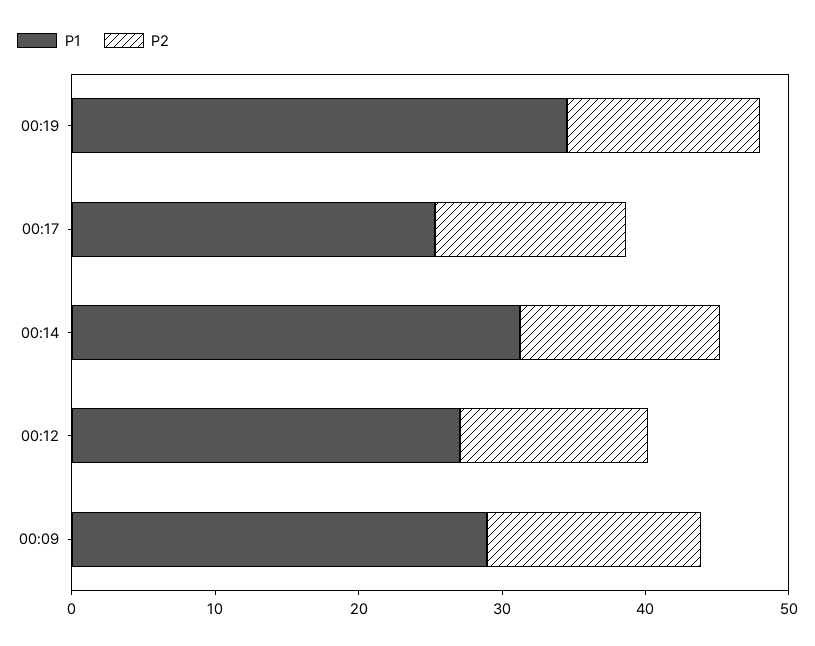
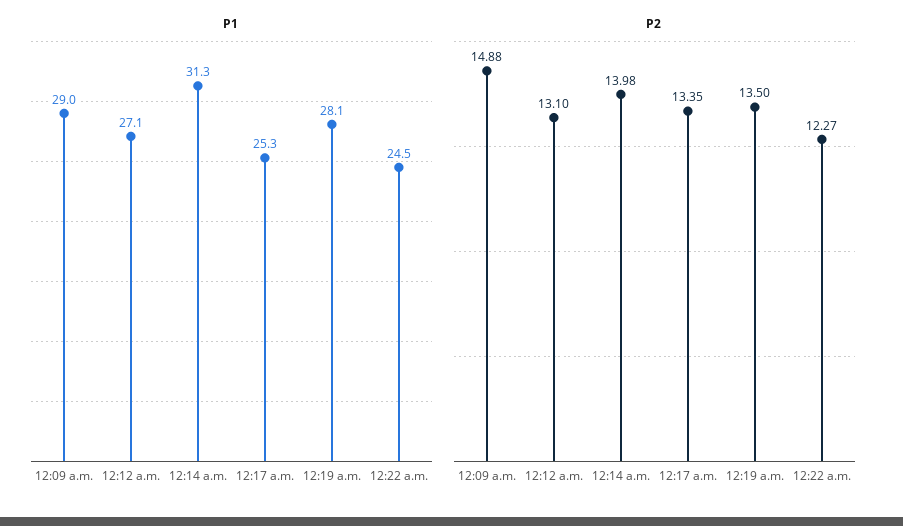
P1, 00:19: 34 -> 28.1
P1, 12:22 a.m.: none -> 24.5
P2, 12:22 a.m.: none -> 12.27

